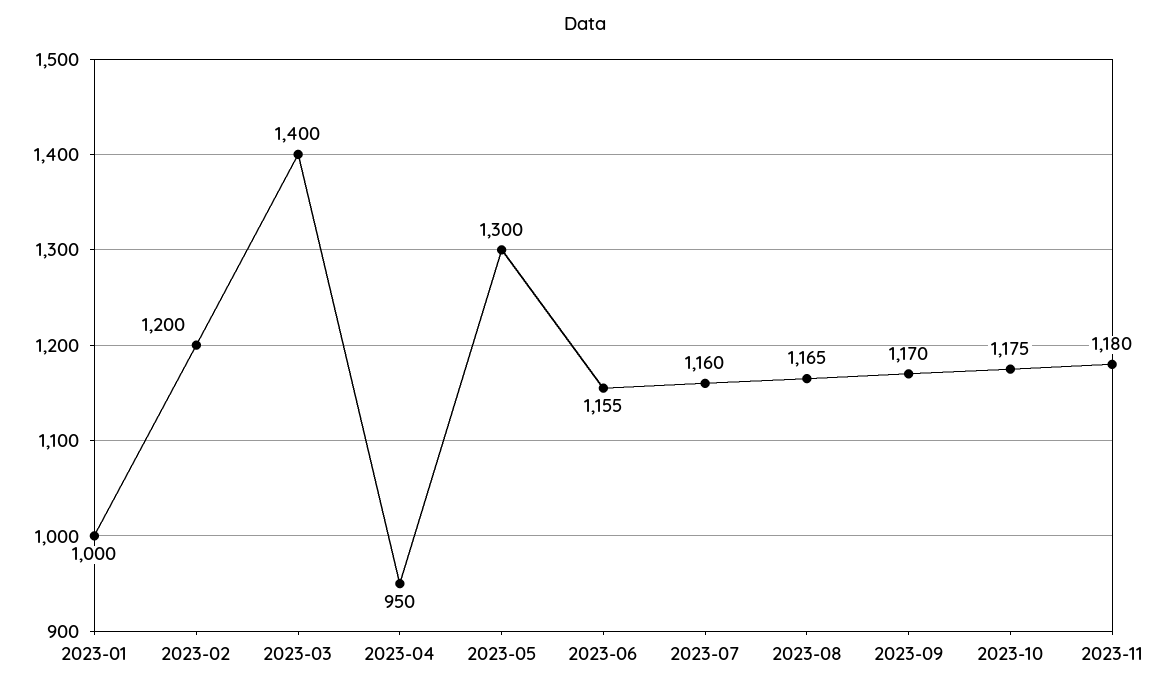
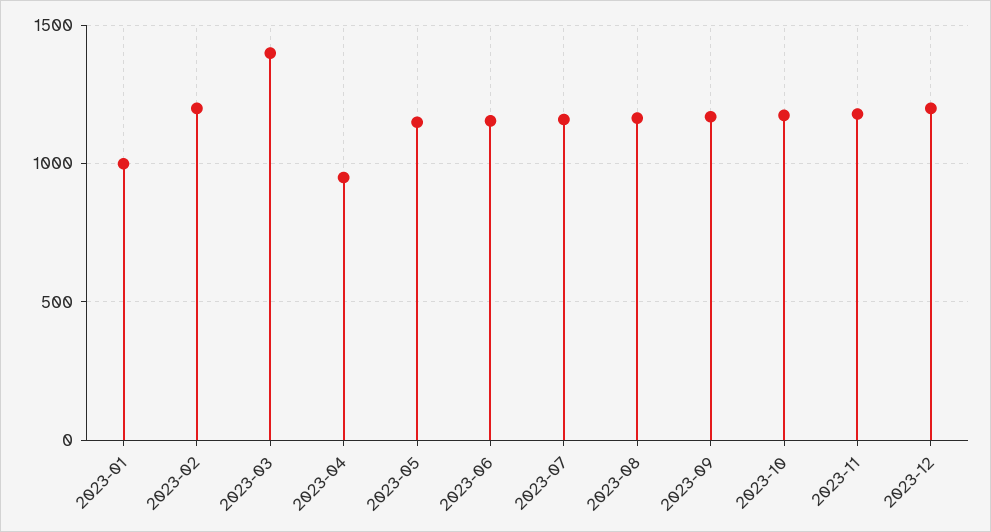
2023-05: 1300 -> 1150
2023-12: none -> 1200

